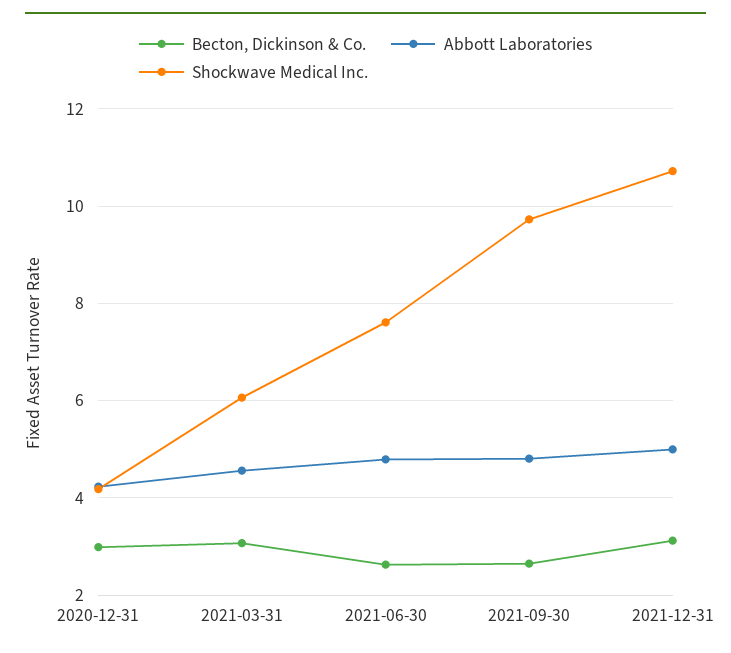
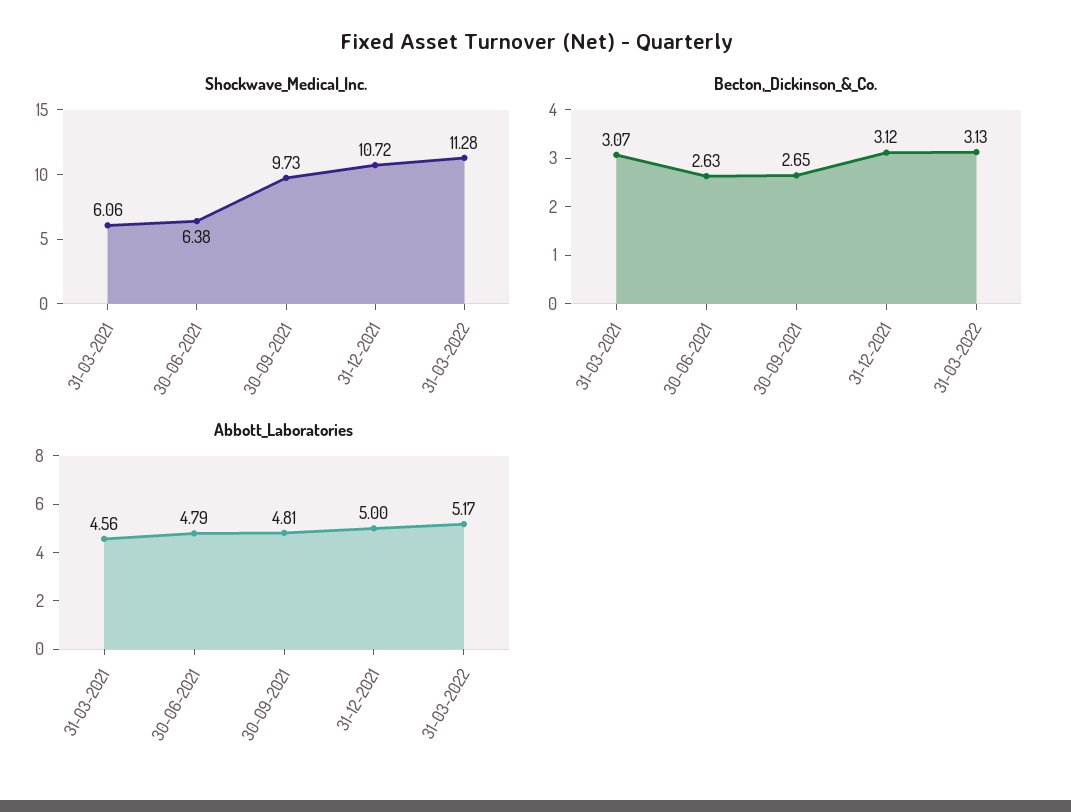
Becton, Dickinson & Co., 2020-12-31: 3 -> none
Abbott Laboratories, 2020-12-31: 4.2 -> none
Shockwave Medical Inc., 2020-12-31: 4.2 -> none
Shockwave Medical Inc., 2021-06-30: 7.6 -> 6.38
Shockwave Medical Inc., 31-03-2022: none -> 11.28
Becton, Dickinson & Co., 31-03-2022: none -> 3.13
Abbott Laboratories, 31-03-2022: none -> 5.17

